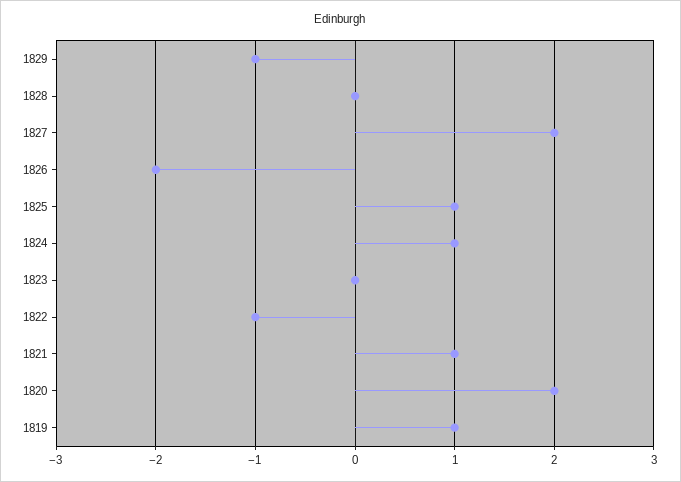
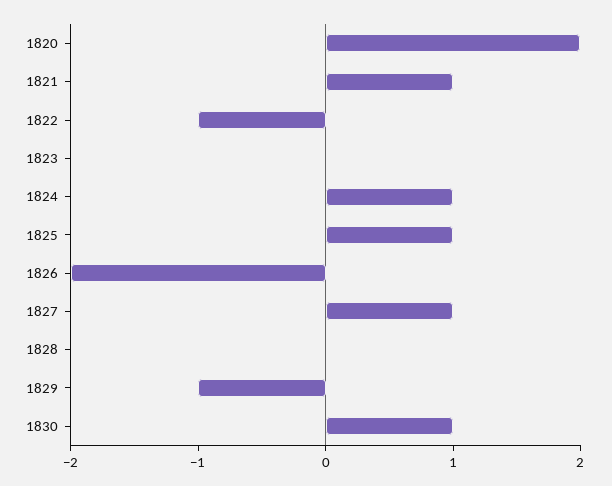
1827: 2 -> 1
1819: 1 -> none
1830: none -> 1

